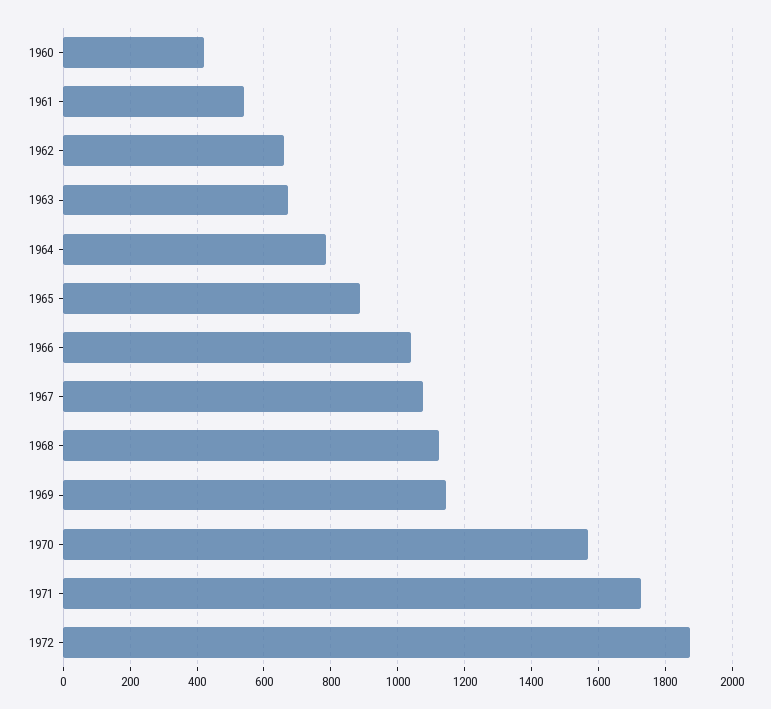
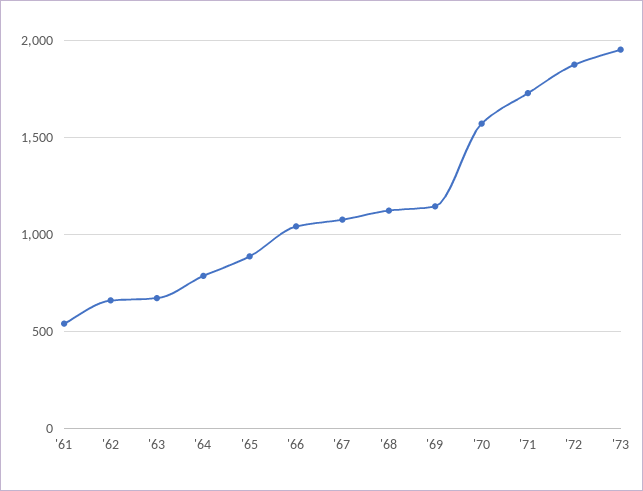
1960: 420 -> none
'73: none -> 1950

